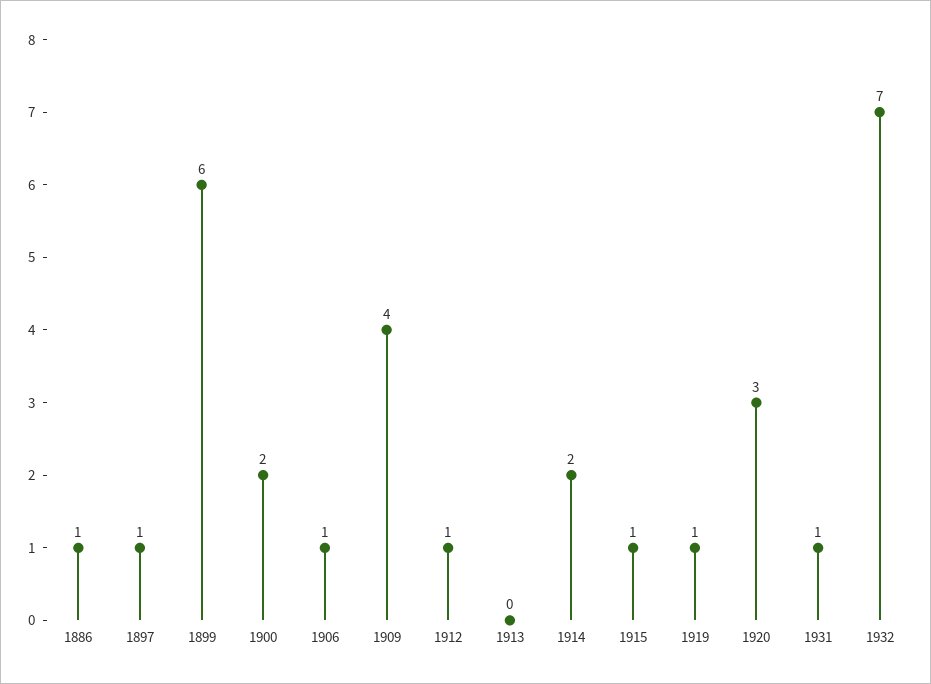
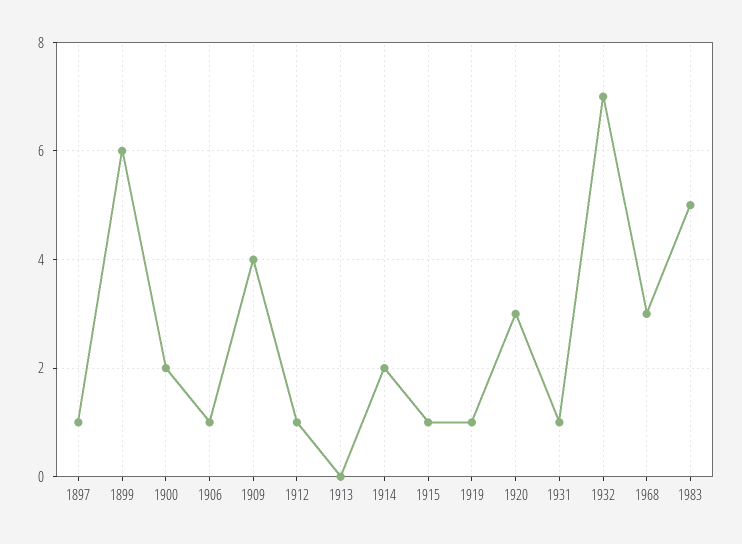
1886: 1 -> none
1968: none -> 3
1983: none -> 5

